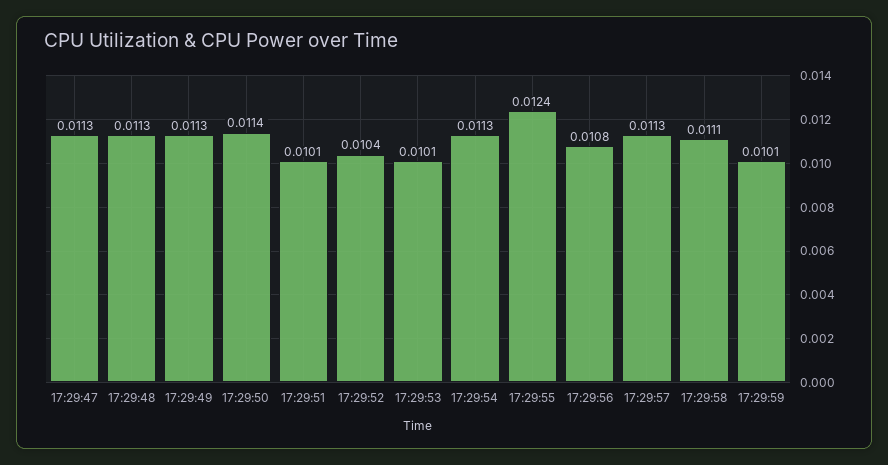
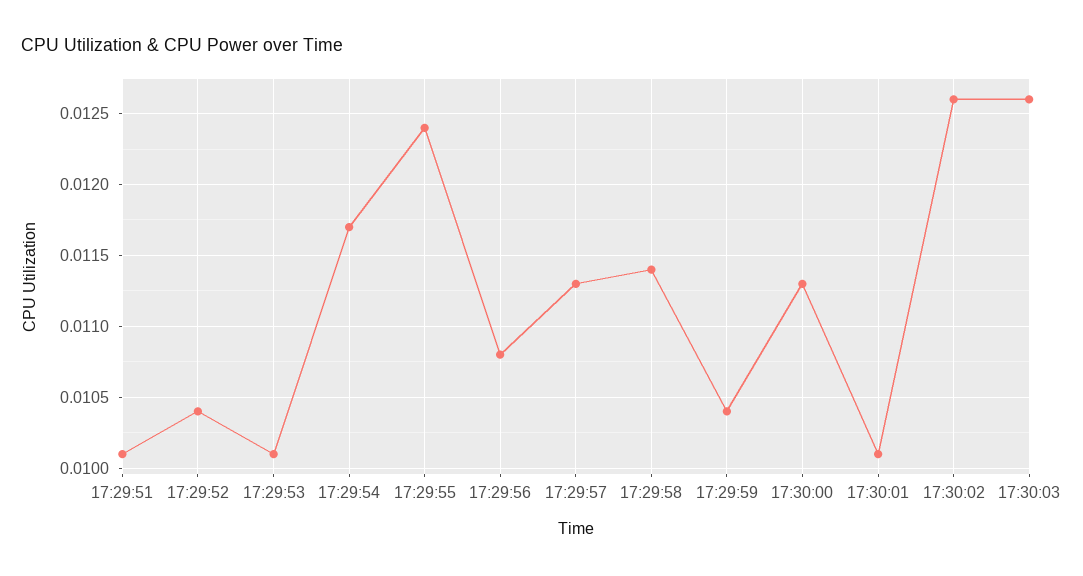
17:29:47: 0.0113 -> none
17:29:48: 0.0113 -> none
17:29:49: 0.0113 -> none
17:29:50: 0.0114 -> none
17:29:54: 0.0113 -> 0.0117
17:29:58: 0.0111 -> 0.0114
17:29:59: 0.0101 -> 0.0104
17:30:00: none -> 0.0113
17:30:01: none -> 0.0101
17:30:02: none -> 0.0126
17:30:03: none -> 0.0126

